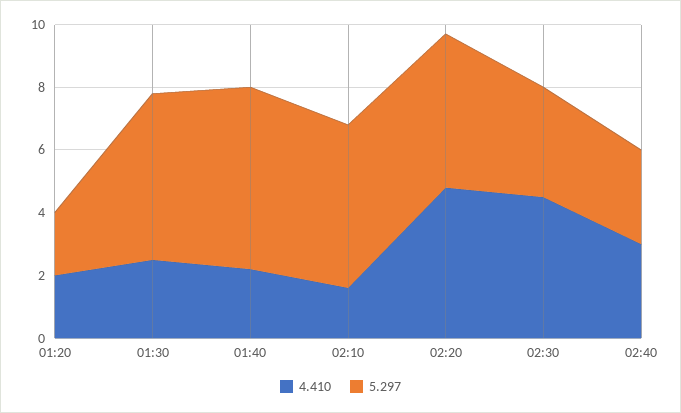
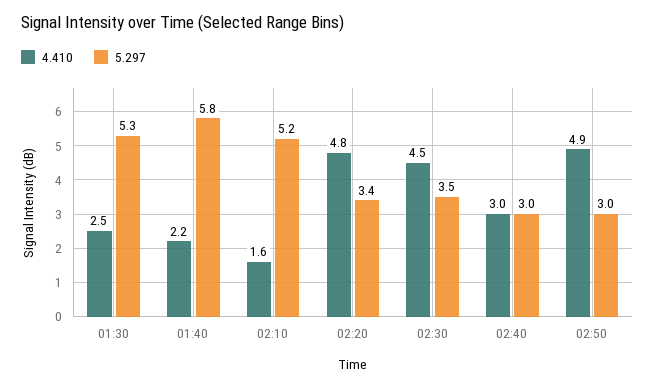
4.410, 01:20: 2 -> none
5.297, 01:20: 2 -> none
5.297, 02:20: 5 -> 3.4
4.410, 02:50: none -> 4.9
5.297, 02:50: none -> 3

